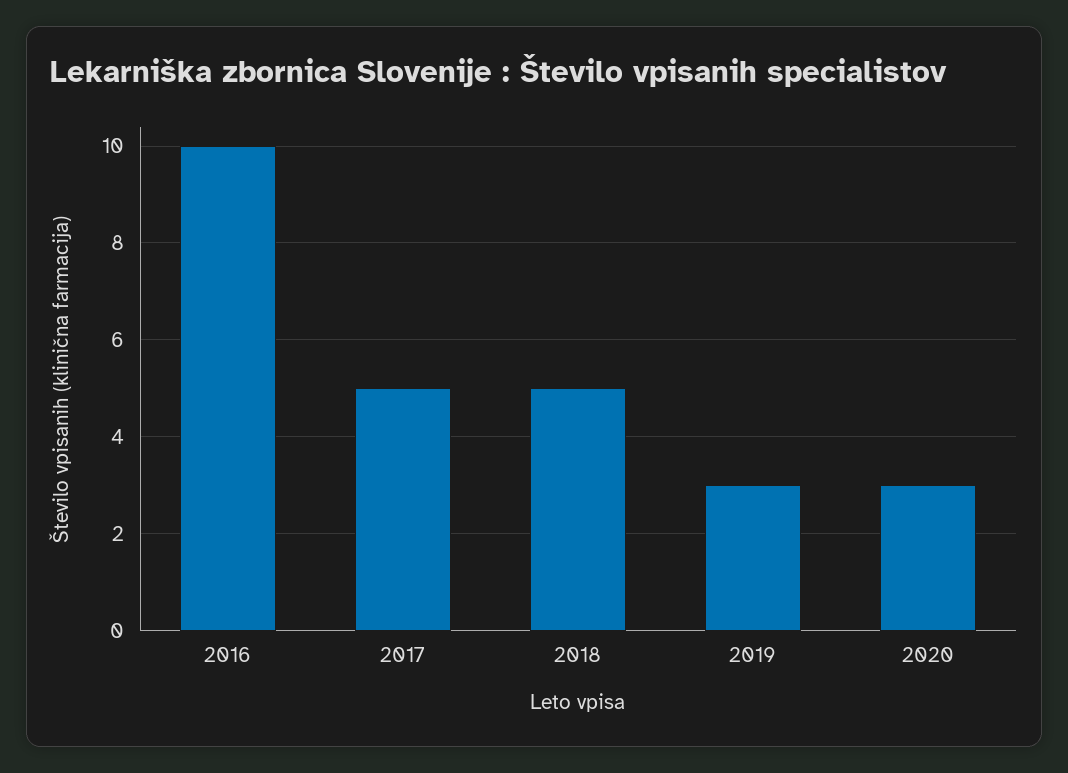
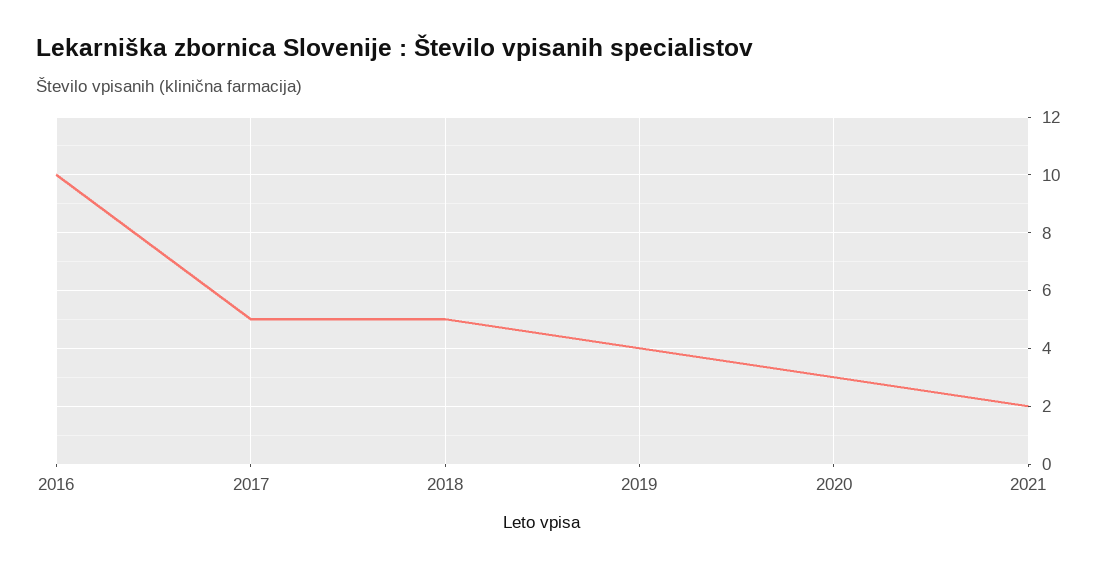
2019: 3 -> 4
2021: none -> 2

